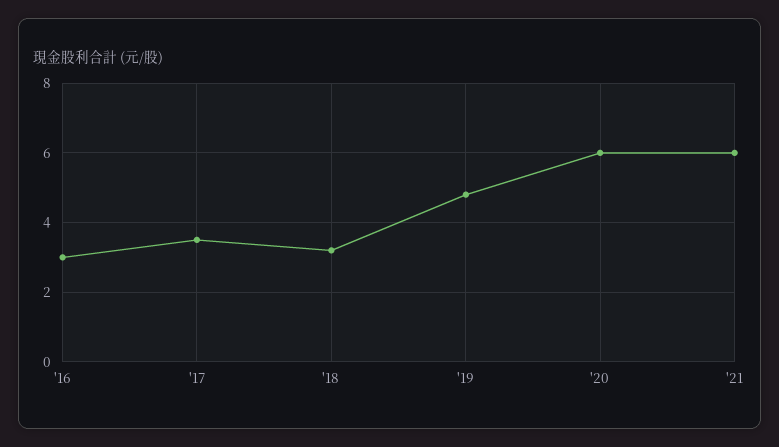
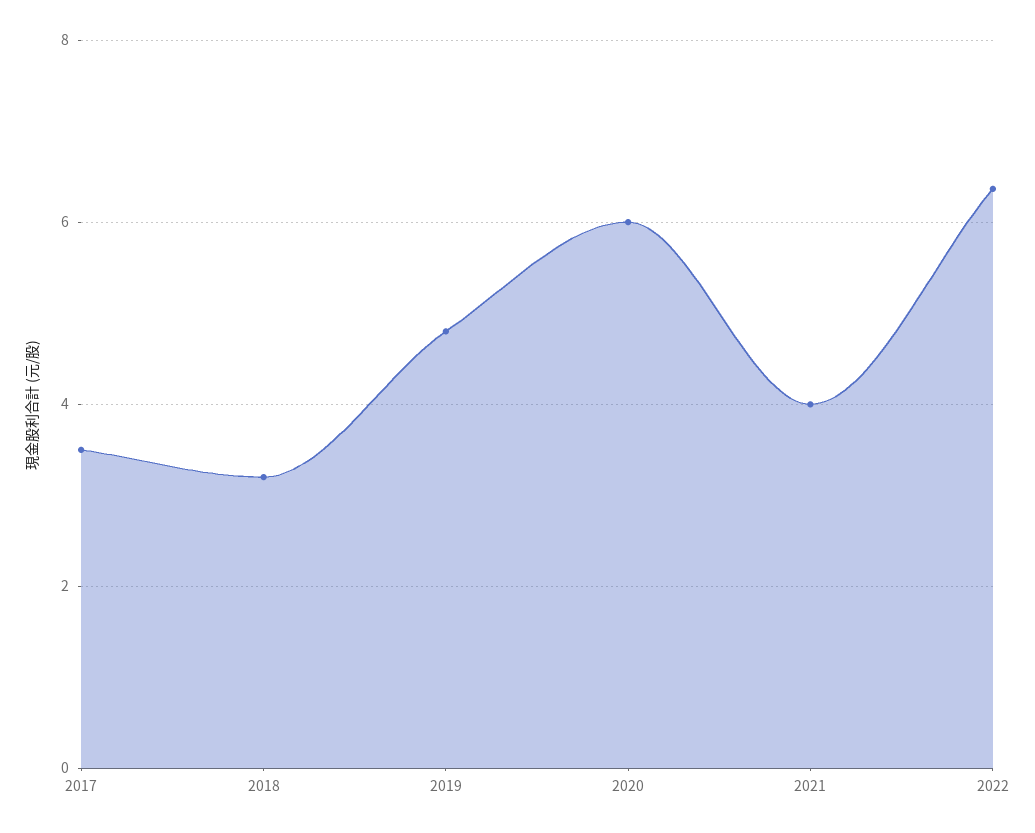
'16: 3 -> none
'21: 6 -> 4
2022: none -> 6.4

